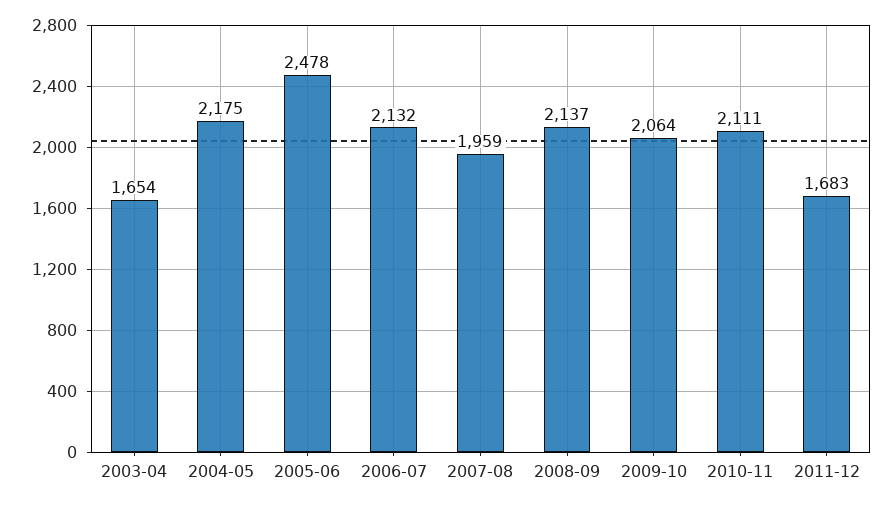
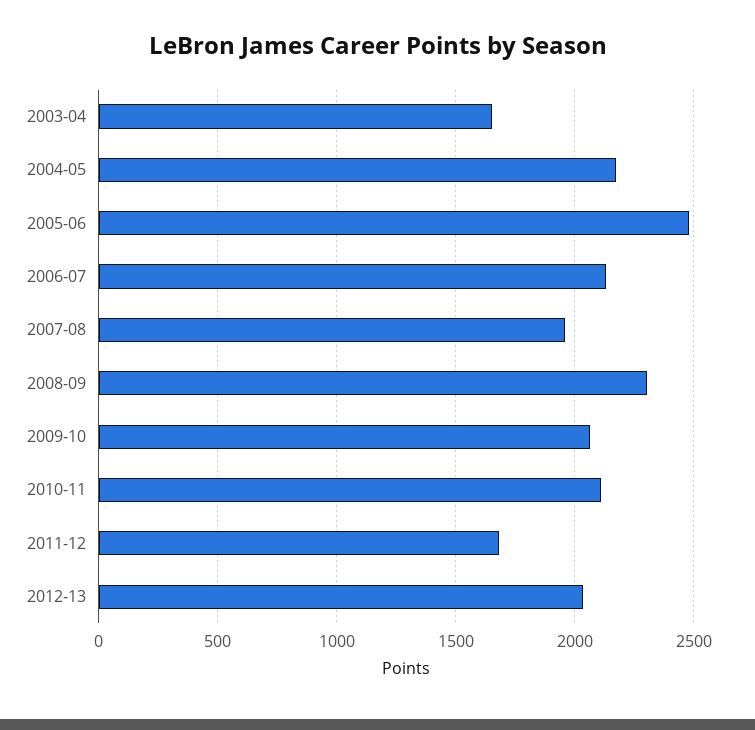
2008-09: 2137 -> 2300
2012-13: none -> 2050

